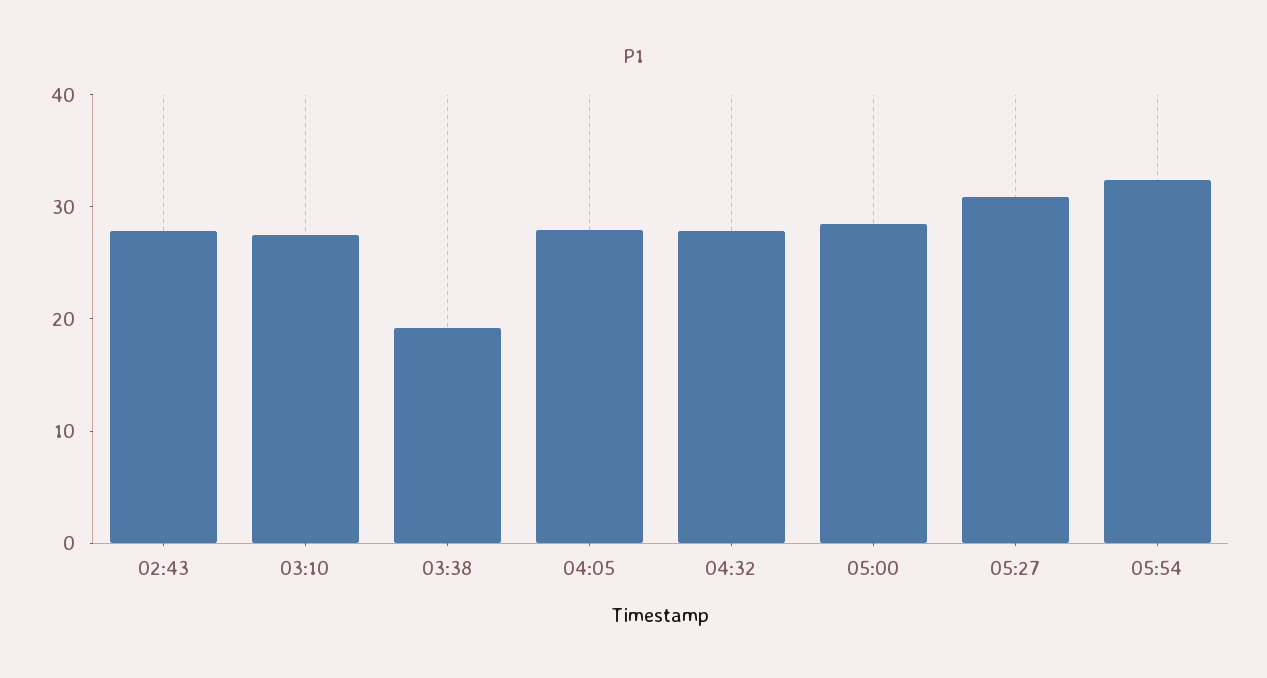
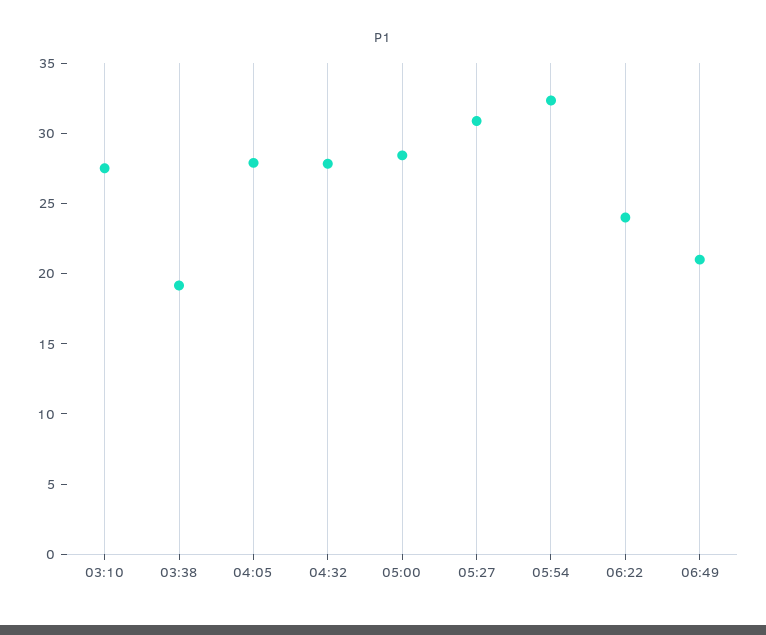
02:43: 28 -> none
06:22: none -> 24
06:49: none -> 21

